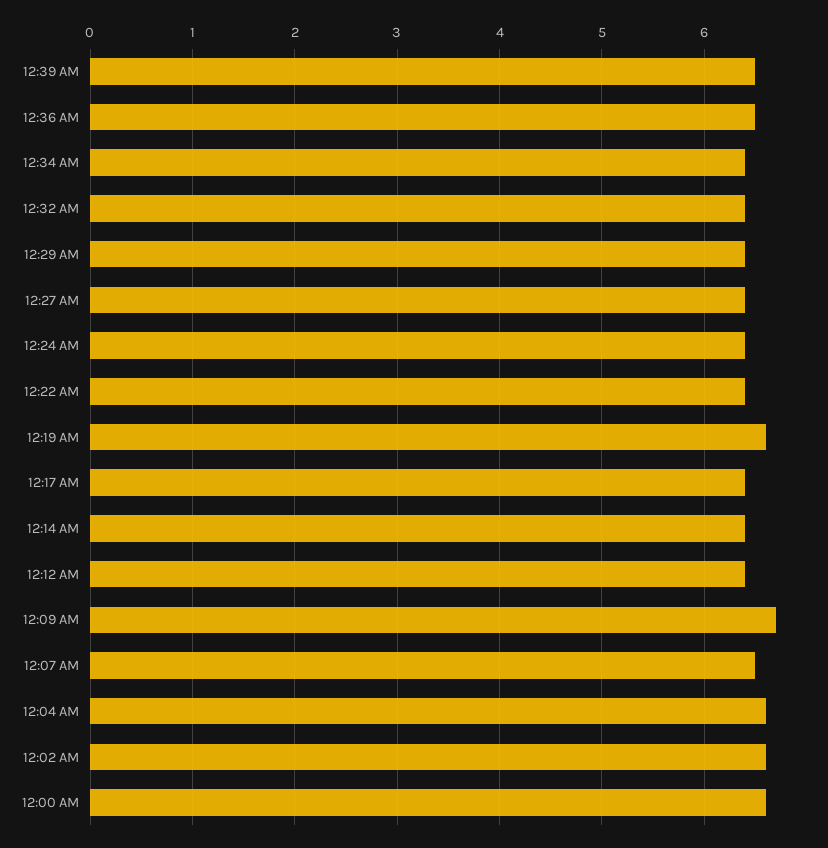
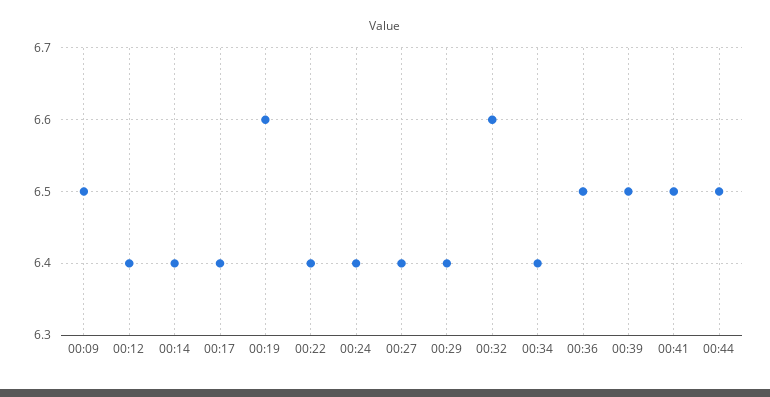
12:32 AM: 6.4 -> 6.6
12:09 AM: 6.7 -> 6.5
12:07 AM: 6.5 -> none
12:04 AM: 6.6 -> none
12:02 AM: 6.6 -> none
12:00 AM: 6.6 -> none
00:41: none -> 6.5
00:44: none -> 6.5

